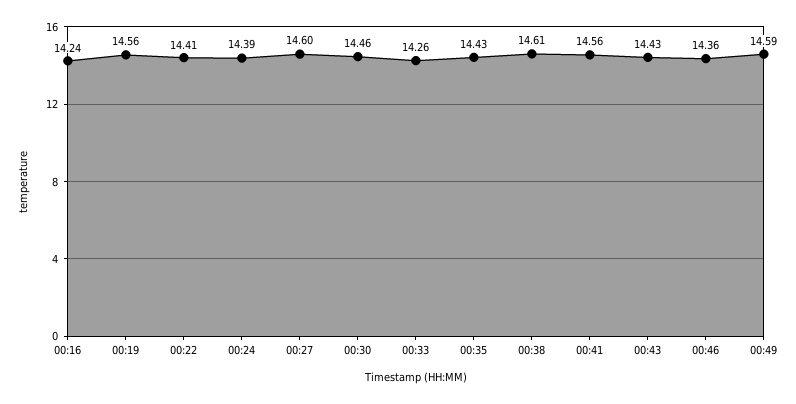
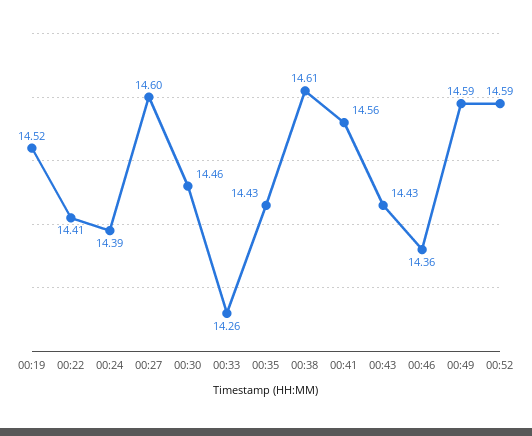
00:16: 14.24 -> none
00:19: 14.56 -> 14.52
00:52: none -> 14.59

